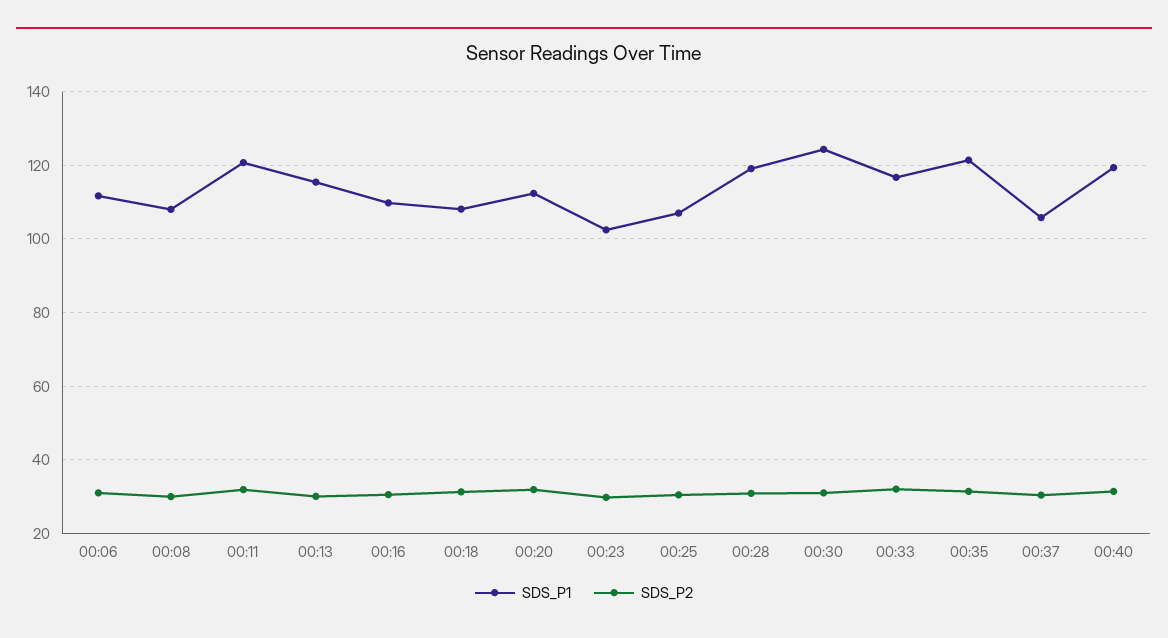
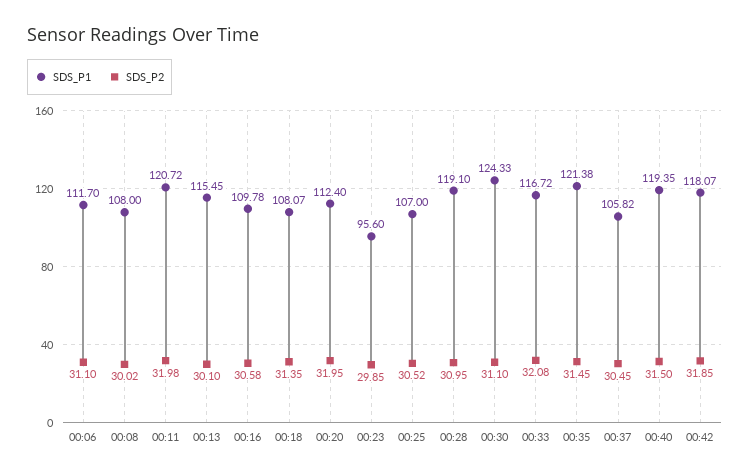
SDS_P1, 00:23: 102 -> 95.6
SDS_P1, 00:42: none -> 118.07
SDS_P2, 00:42: none -> 31.85

